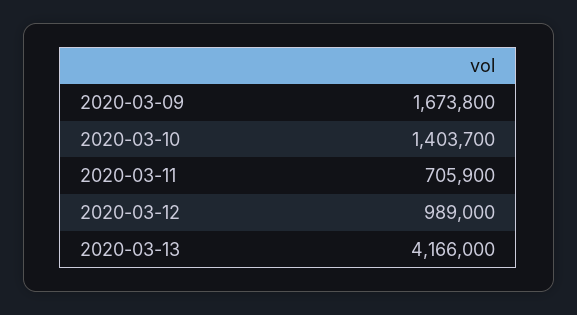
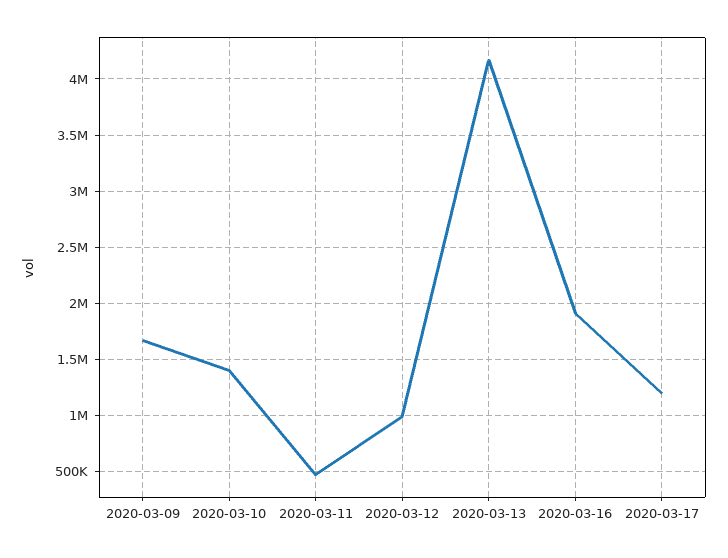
2020-03-11: 705900 -> 500000
2020-03-16: none -> 1900000
2020-03-17: none -> 1200000

